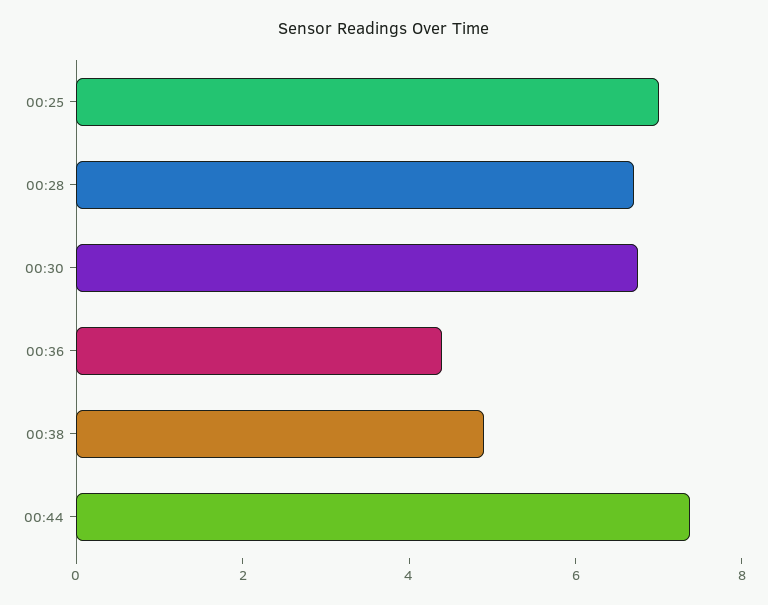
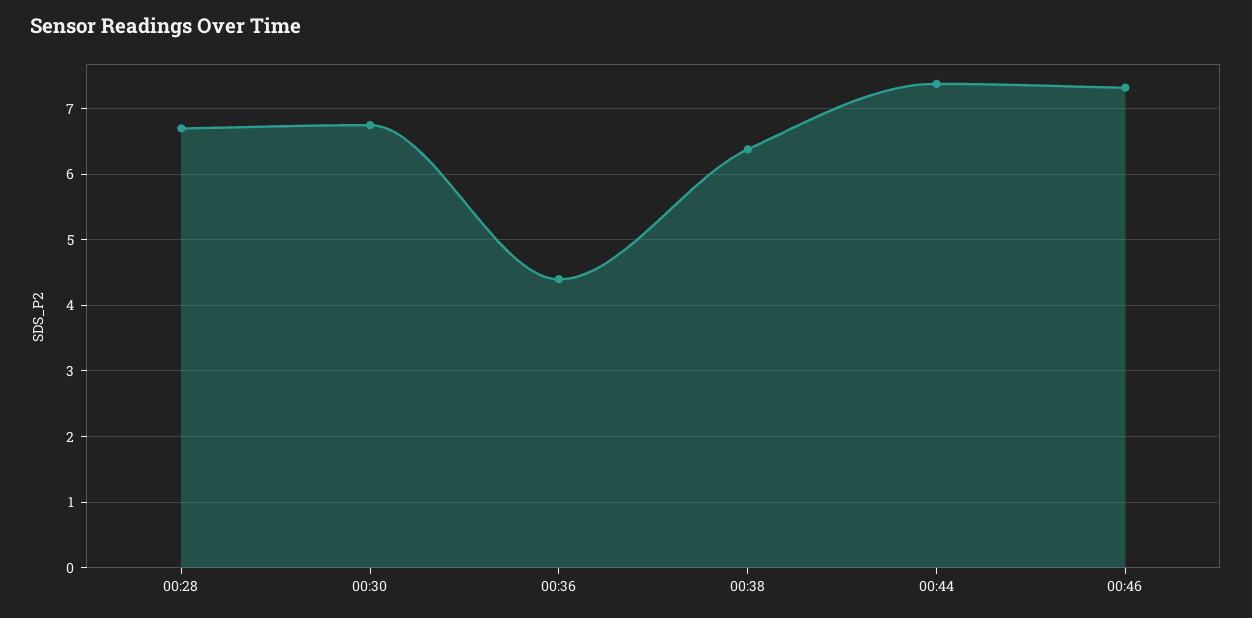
00:25: 7 -> none
00:38: 5 -> 6.4
00:46: none -> 7.3

